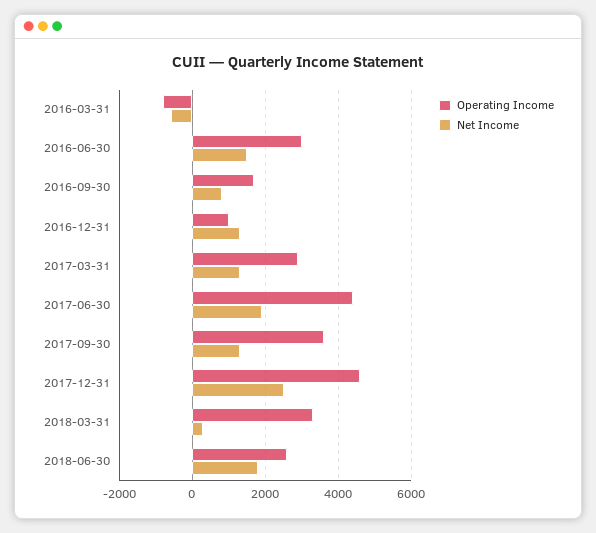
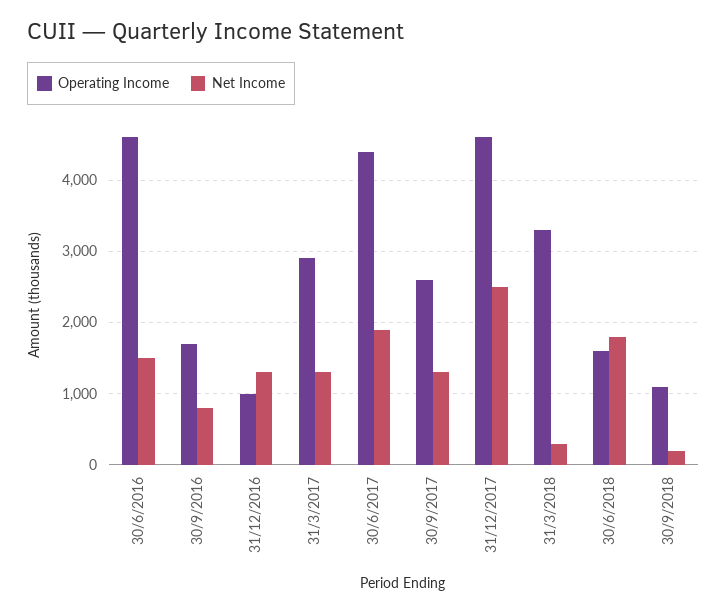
Operating Income, 2016-03-31: -800 -> none
Net Income, 2016-03-31: -600 -> none
Operating Income, 2016-06-30: 3000 -> 4600
Operating Income, 2017-09-30: 3600 -> 2600
Operating Income, 2018-06-30: 2600 -> 1600
Operating Income, 30/9/2018: none -> 1100
Net Income, 30/9/2018: none -> 200

